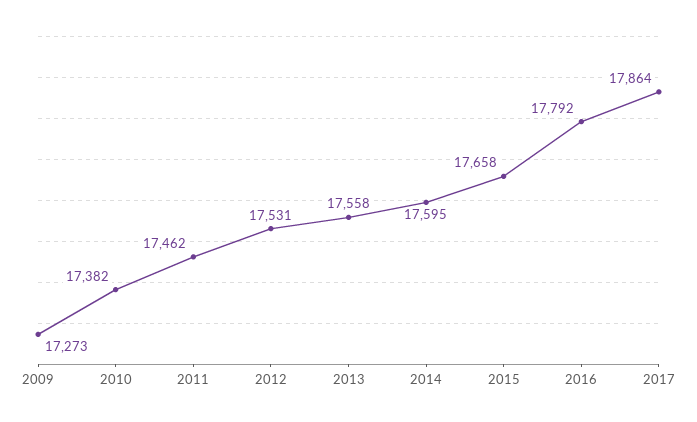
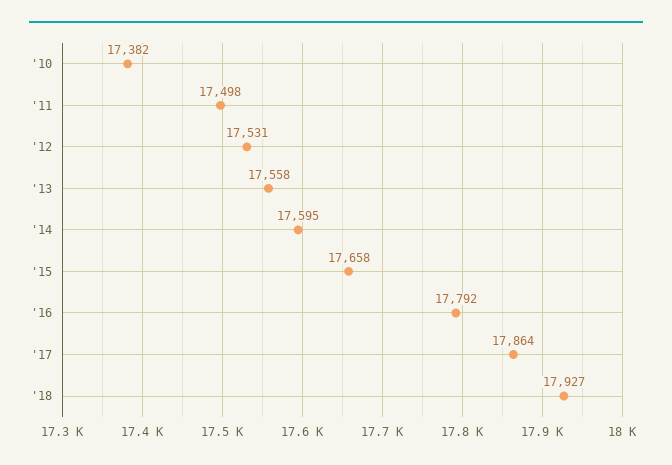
2009: 17273 -> none
2011: 17462 -> 17498
'18: none -> 17927

